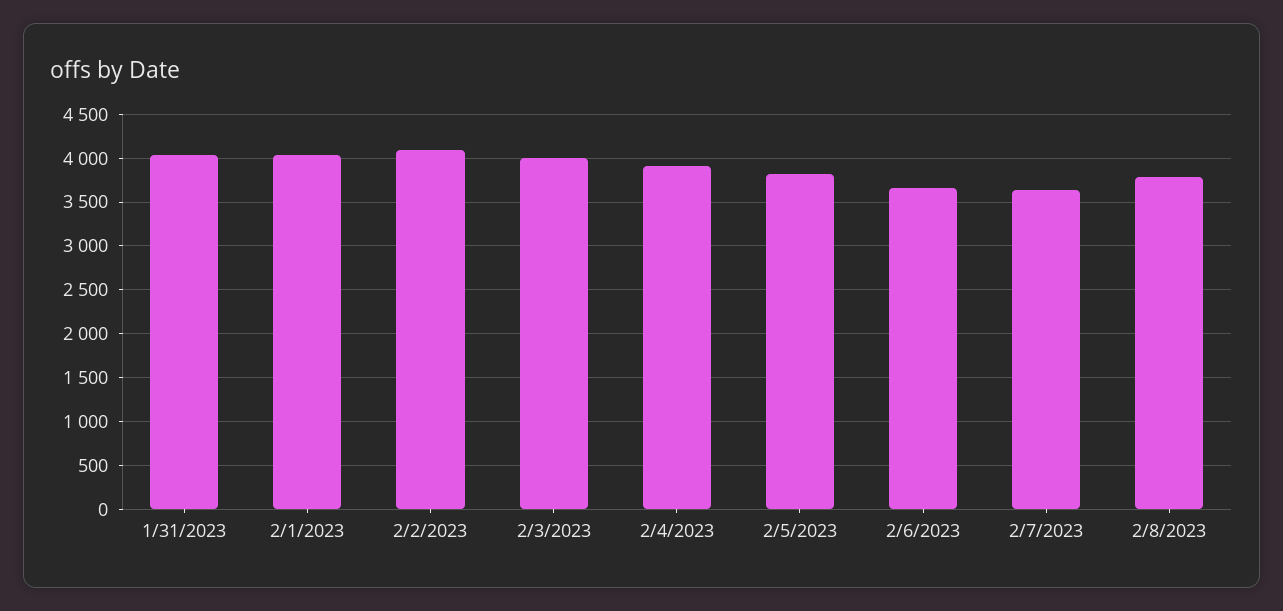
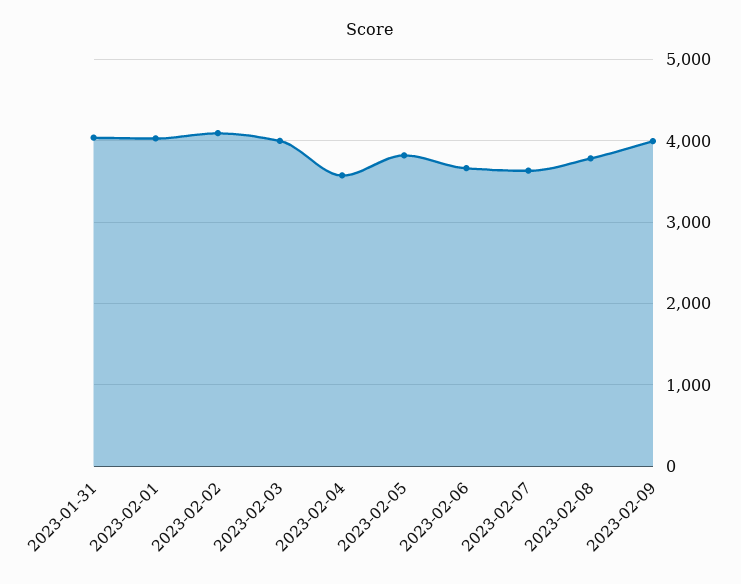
2/4/2023: 3900 -> 3600
2023-02-09: none -> 4000

